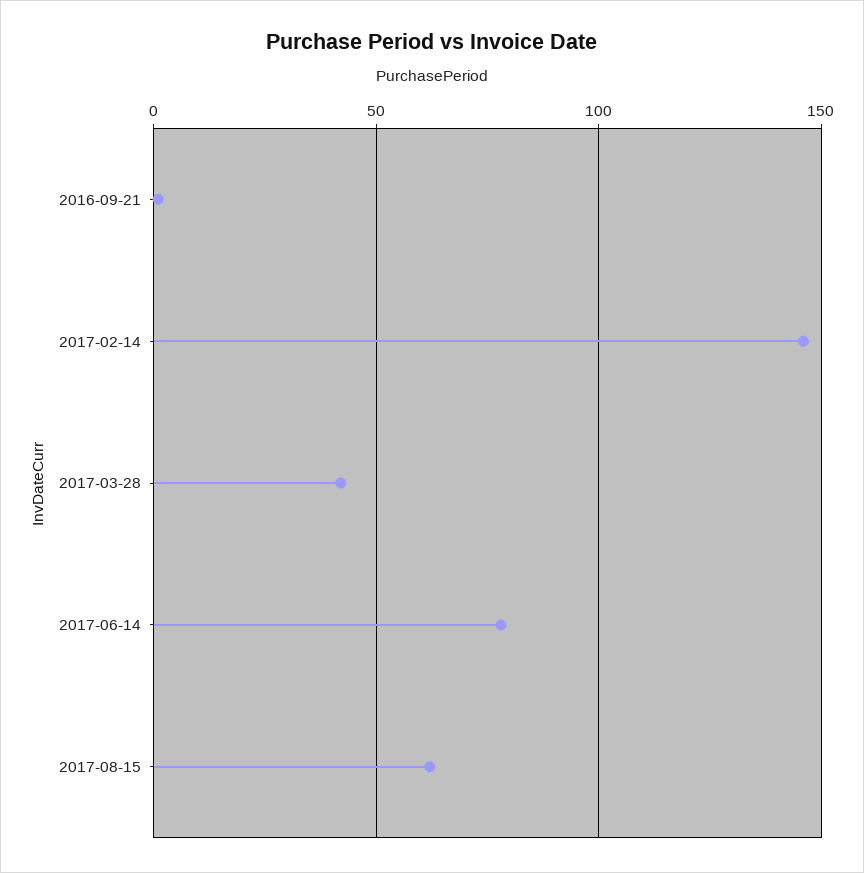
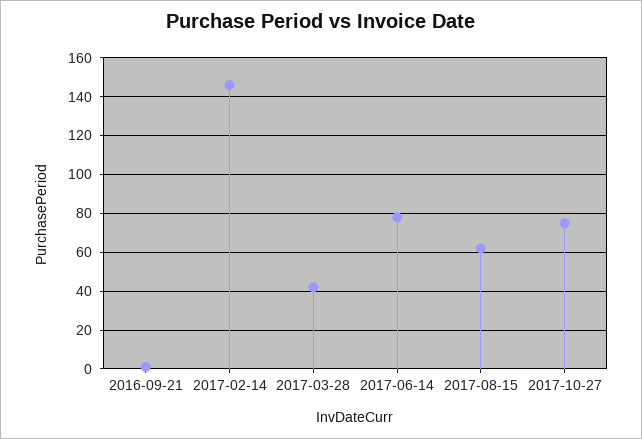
2017-10-27: none -> 75

